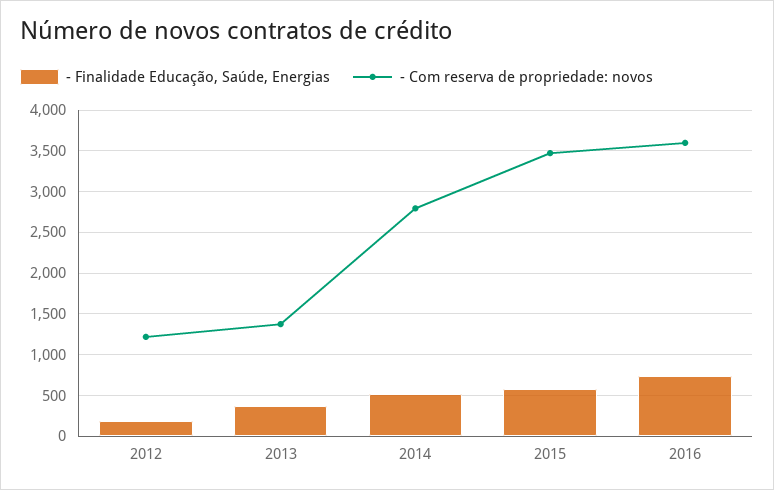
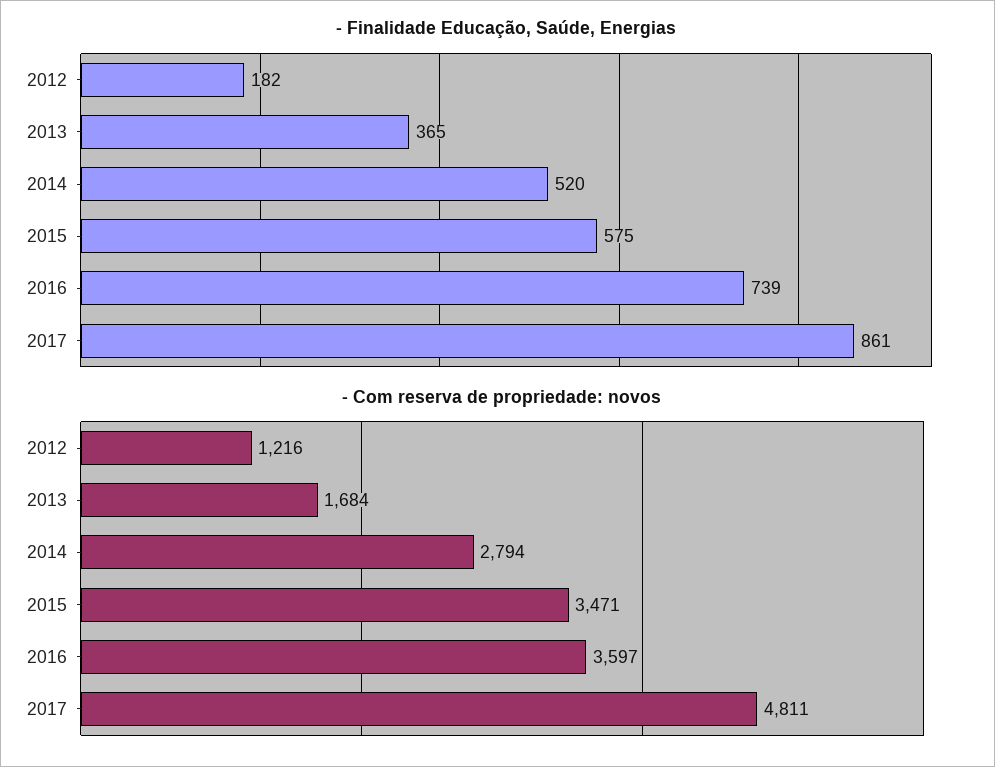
- Com reserva de propriedade: novos, 2013: 1400 -> 1684
- Finalidade Educação, Saúde, Energias, 2017: none -> 861
- Com reserva de propriedade: novos, 2017: none -> 4811

